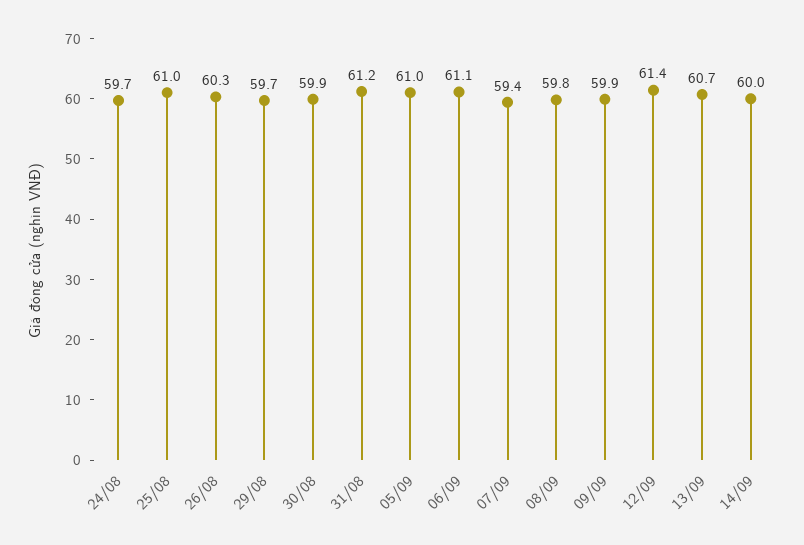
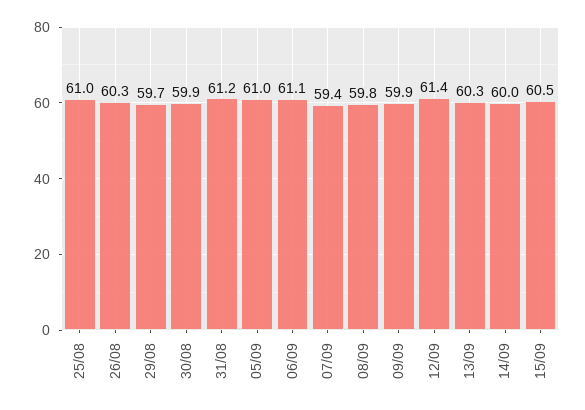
24/08: 59.7 -> none
13/09: 60.7 -> 60.3
15/09: none -> 60.5

